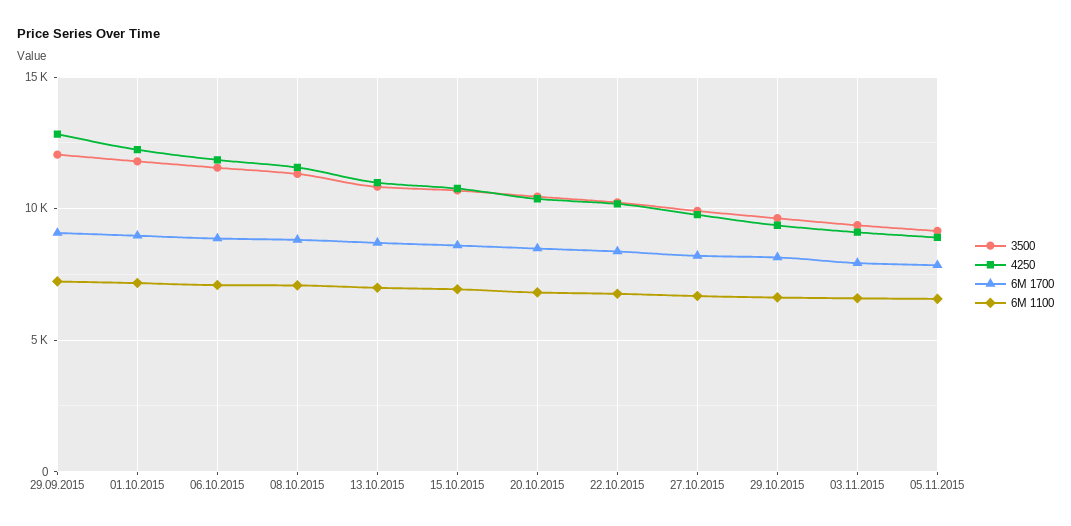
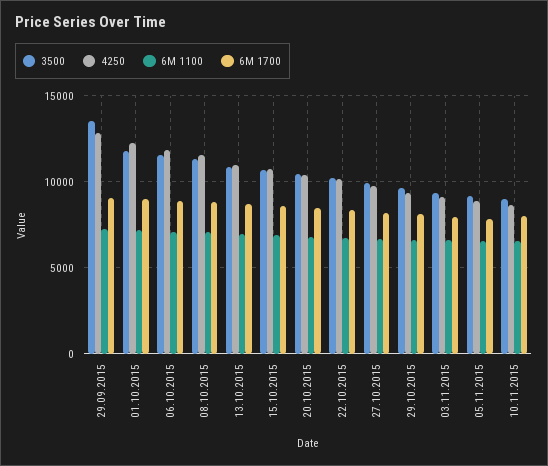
3500, 29.09.2015: 12000 -> 13500
3500, 10.11.2015: none -> 9000
4250, 10.11.2015: none -> 8500
6M 1100, 10.11.2015: none -> 6500
6M 1700, 10.11.2015: none -> 8000

